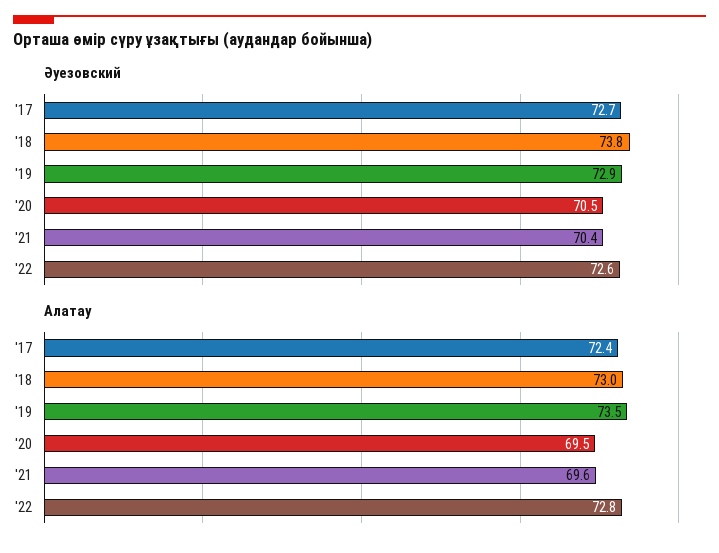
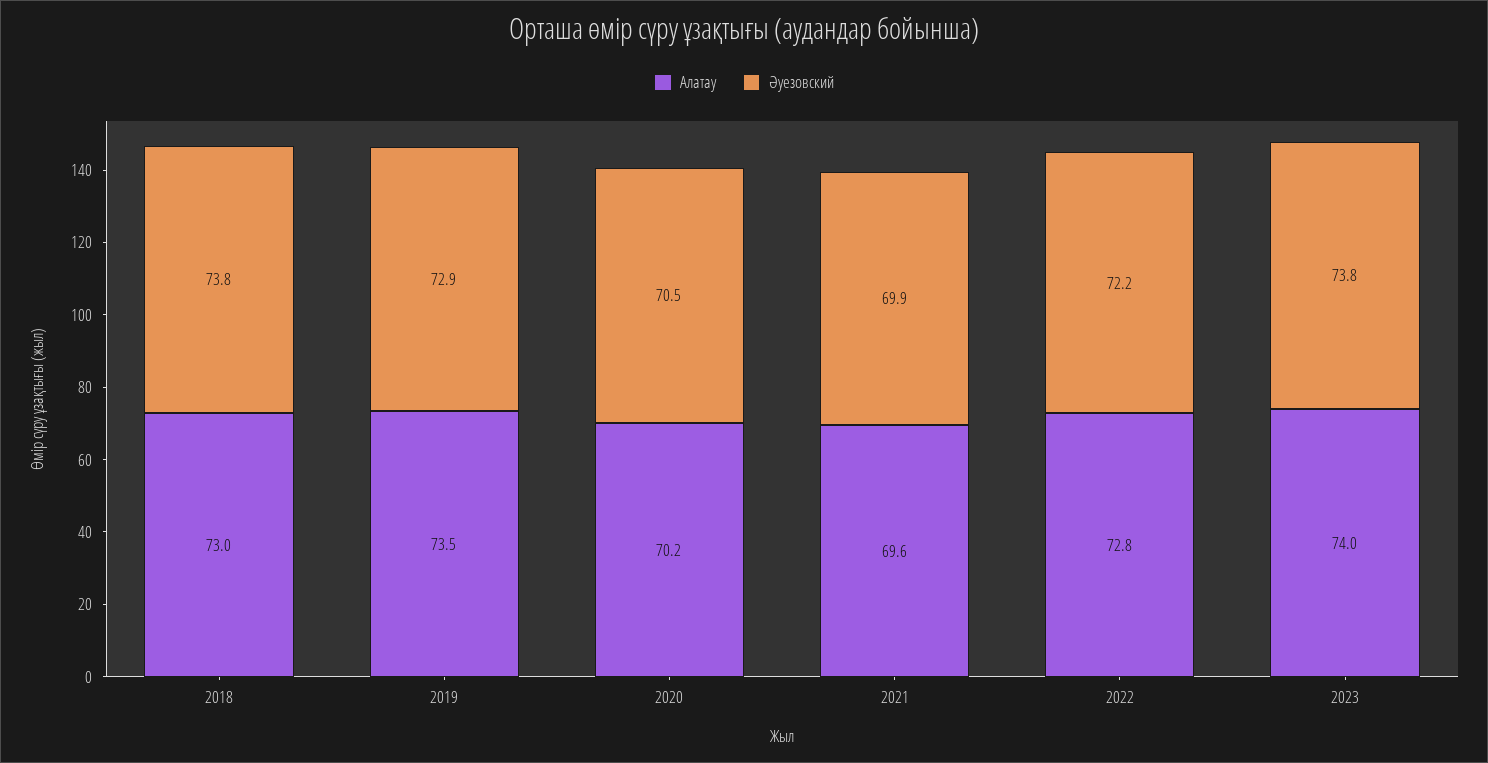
Әуезовский, '17: 72.7 -> none
Әуезовский, '21: 70.4 -> 69.9
Әуезовский, '22: 72.6 -> 72.2
Алатау, '17: 72.4 -> none
Алатау, '20: 69.5 -> 70.2
Алатау, 2023: none -> 74
Әуезовский, 2023: none -> 73.8

